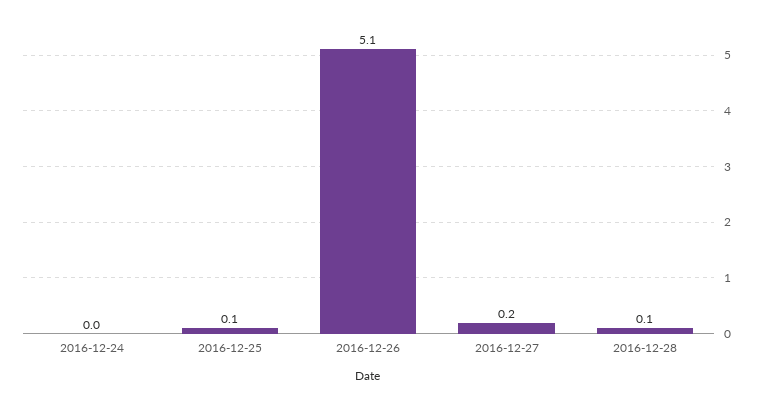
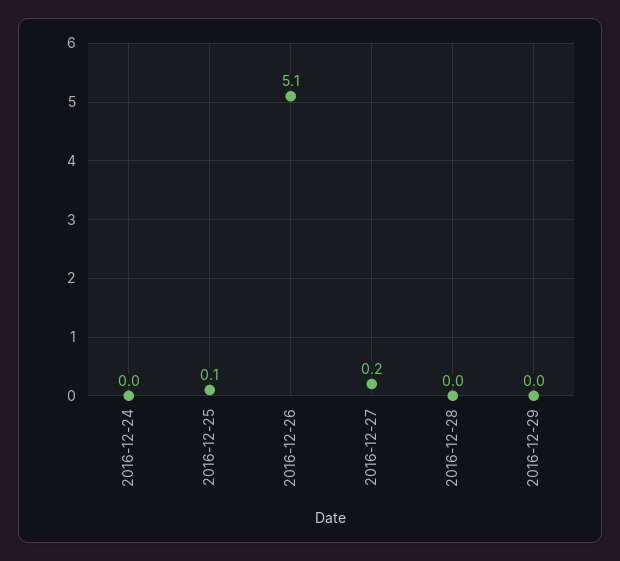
2016-12-28: 0.1 -> 0
2016-12-29: none -> 0

